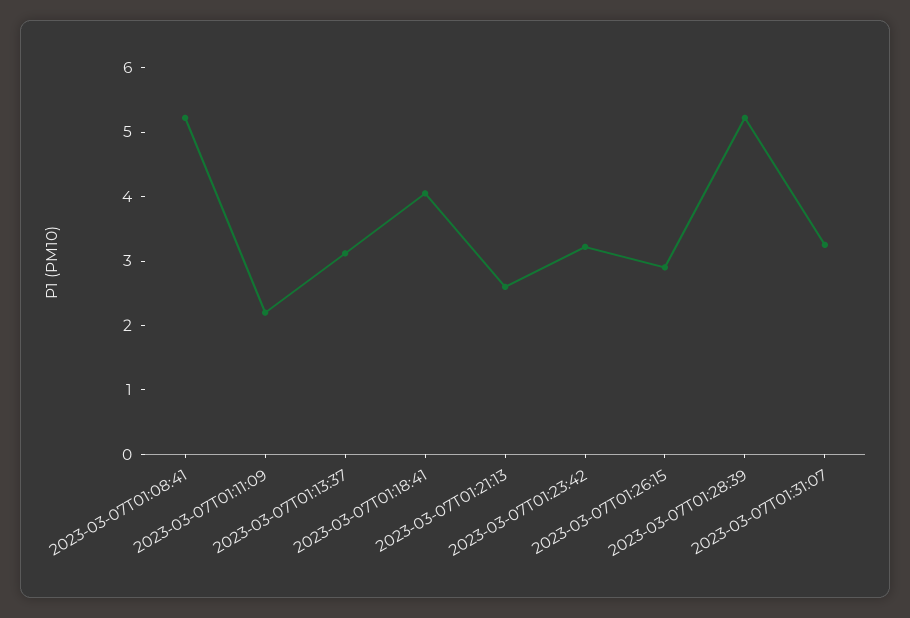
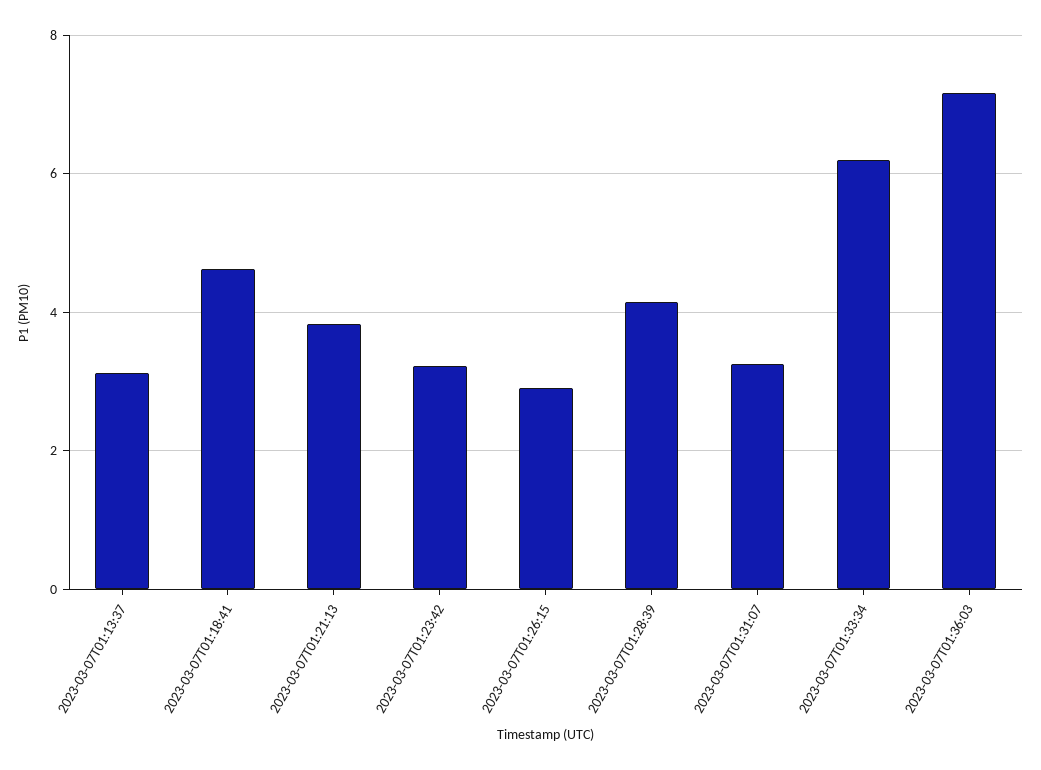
2023-03-07T01:08:41: 5.2 -> none
2023-03-07T01:11:09: 2.2 -> none
2023-03-07T01:18:41: 4 -> 4.6
2023-03-07T01:21:13: 2.6 -> 3.8
2023-03-07T01:28:39: 5.2 -> 4.2
2023-03-07T01:33:34: none -> 6.2
2023-03-07T01:36:03: none -> 7.2

